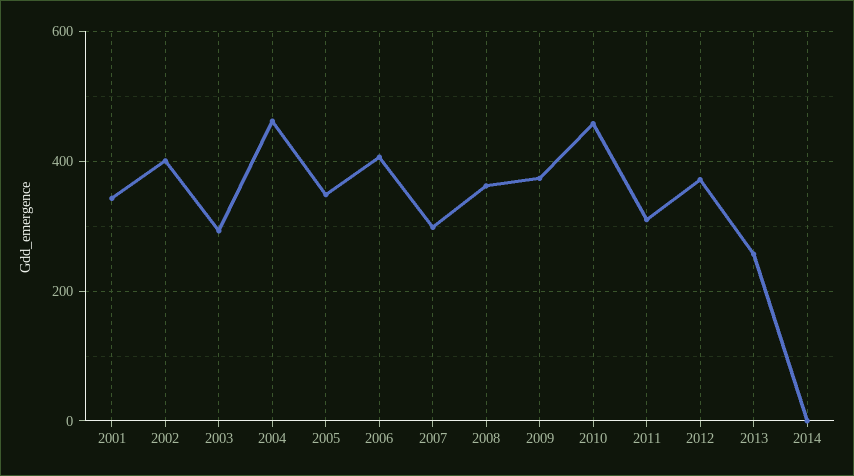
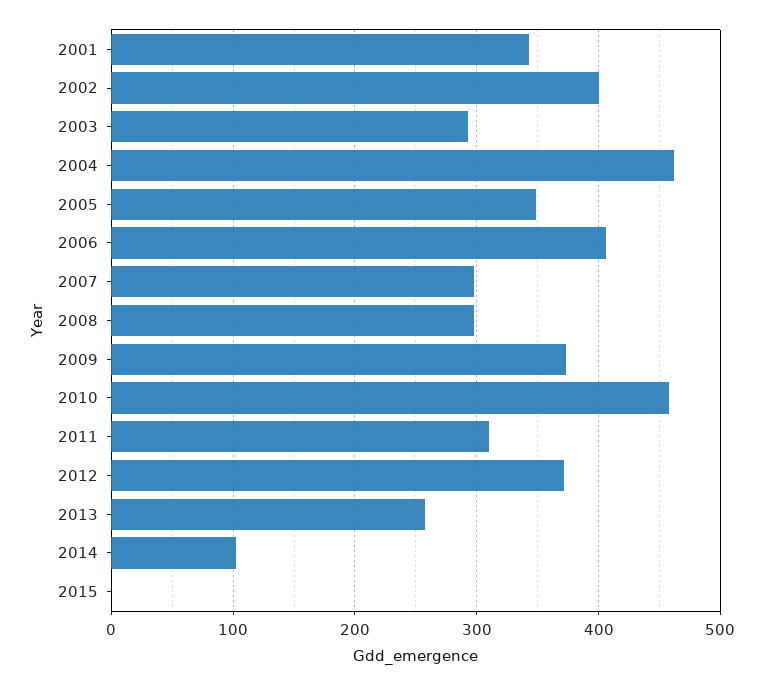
2008: 360 -> 300
2014: 0 -> 100
2015: none -> 0

